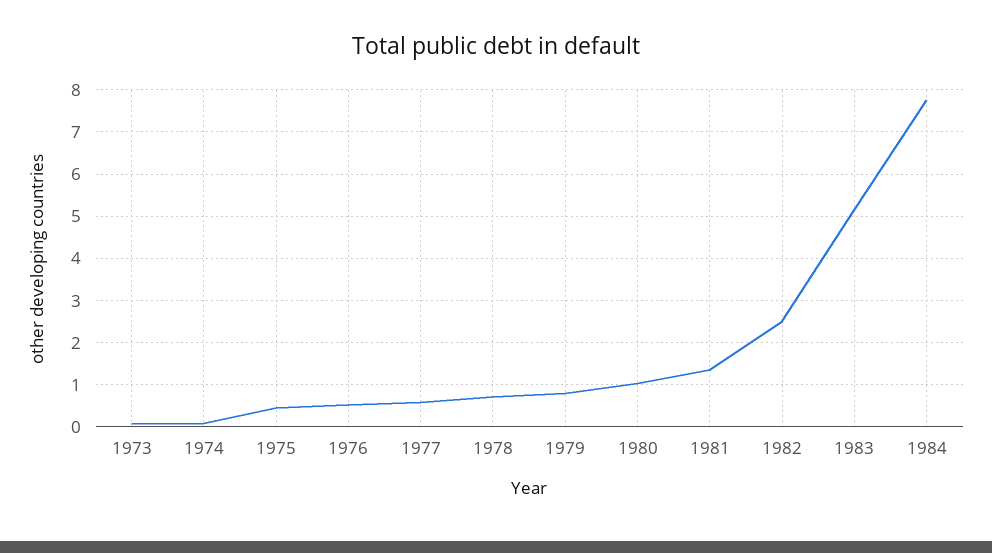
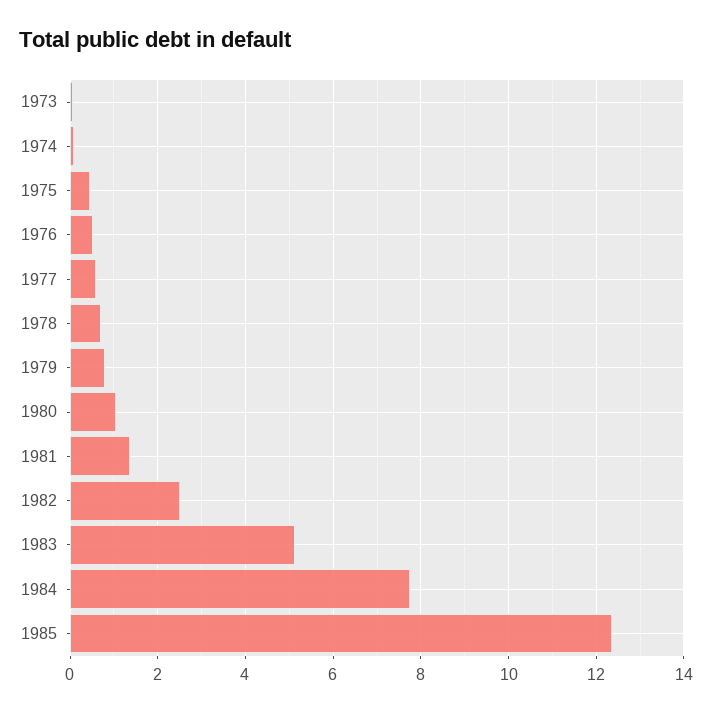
1985: none -> 12.4

